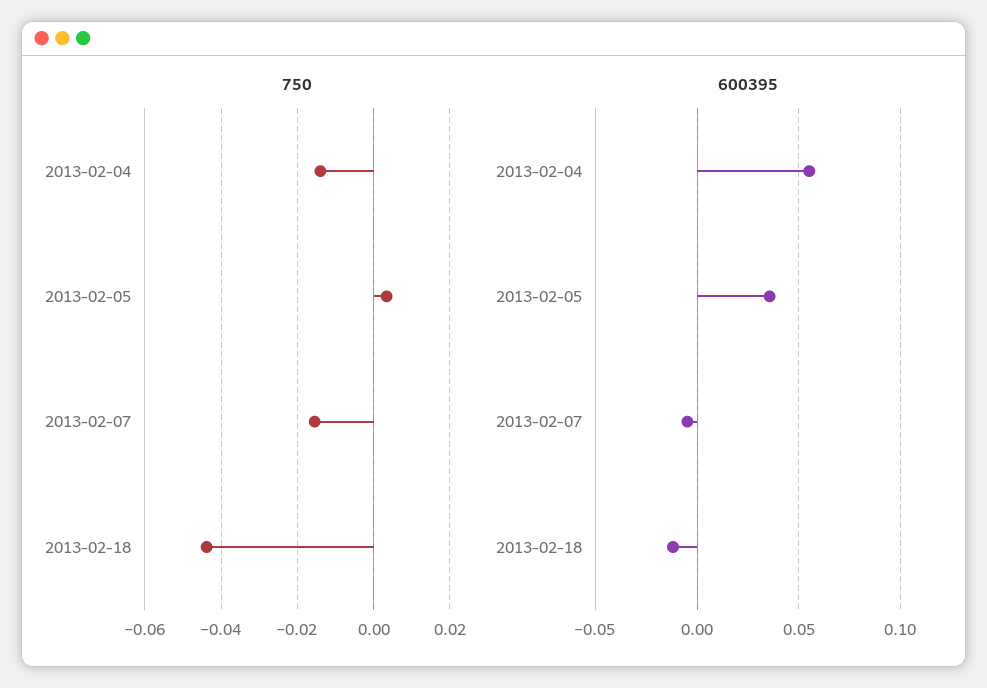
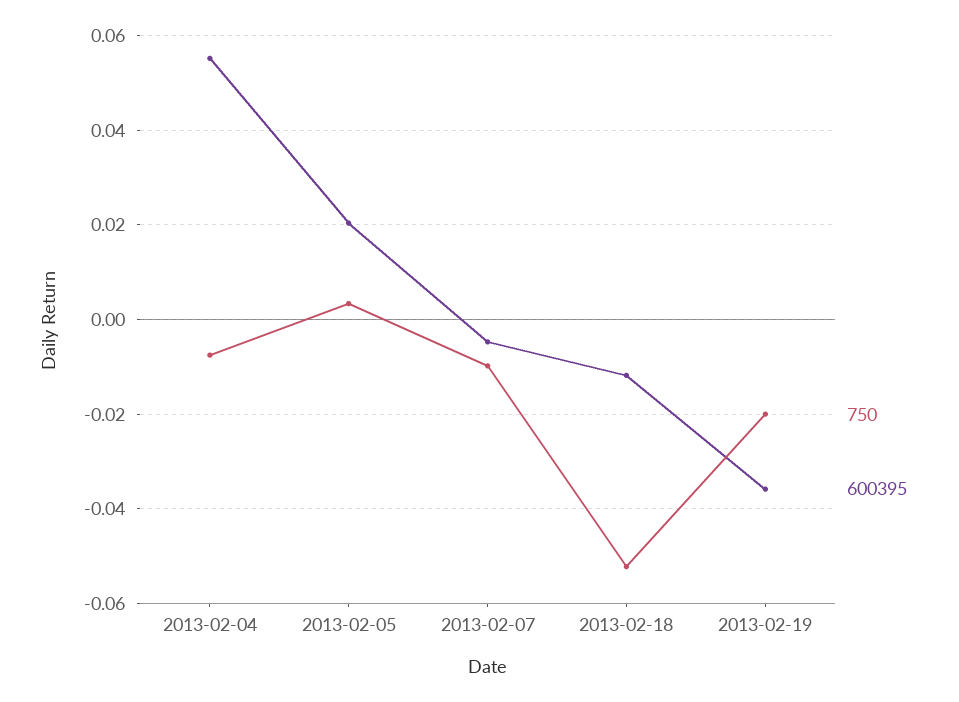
750, 2013-02-04: -0.014 -> -0.008
750, 2013-02-07: -0.016 -> -0.01
750, 2013-02-18: -0.044 -> -0.052
600395, 2013-02-05: 0.035 -> 0.02
750, 2013-02-19: none -> -0.02
600395, 2013-02-19: none -> -0.036

